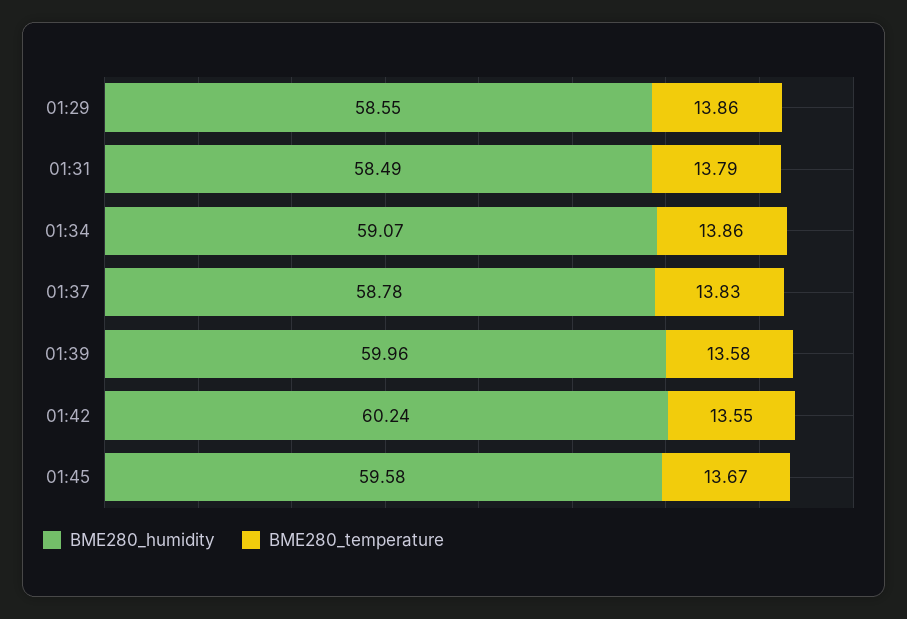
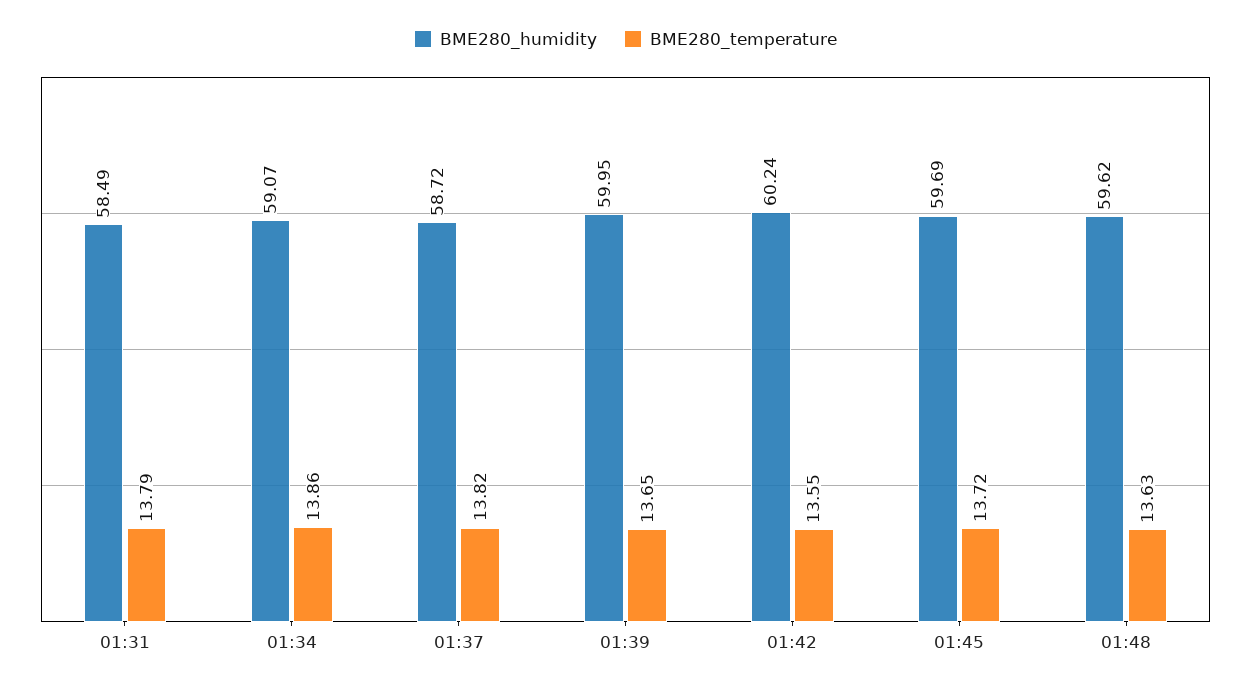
BME280_humidity, 01:29: 58.55 -> none
BME280_temperature, 01:29: 13.86 -> none
BME280_humidity, 01:37: 58.78 -> 58.72
BME280_temperature, 01:37: 13.83 -> 13.82
BME280_humidity, 01:39: 59.96 -> 59.95
BME280_temperature, 01:39: 13.58 -> 13.65
BME280_humidity, 01:45: 59.58 -> 59.69
BME280_temperature, 01:45: 13.67 -> 13.72
BME280_humidity, 01:48: none -> 59.62
BME280_temperature, 01:48: none -> 13.63

